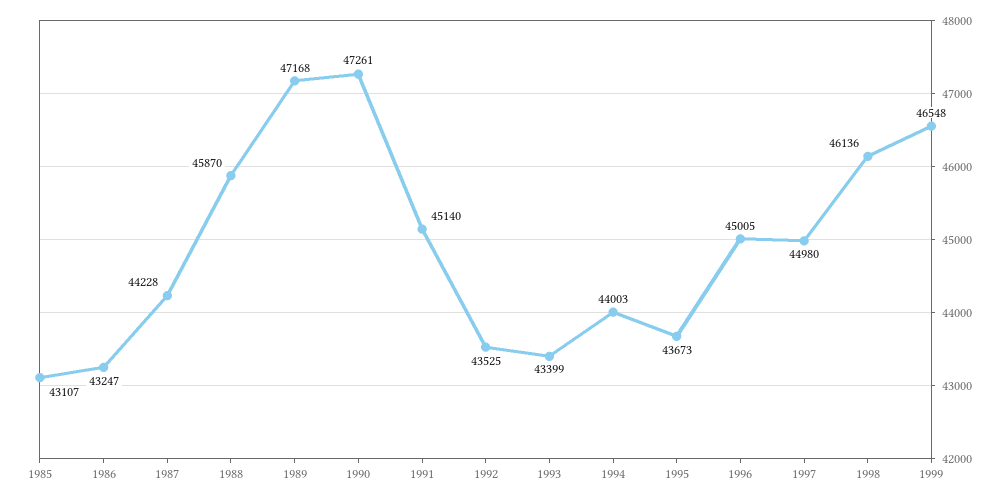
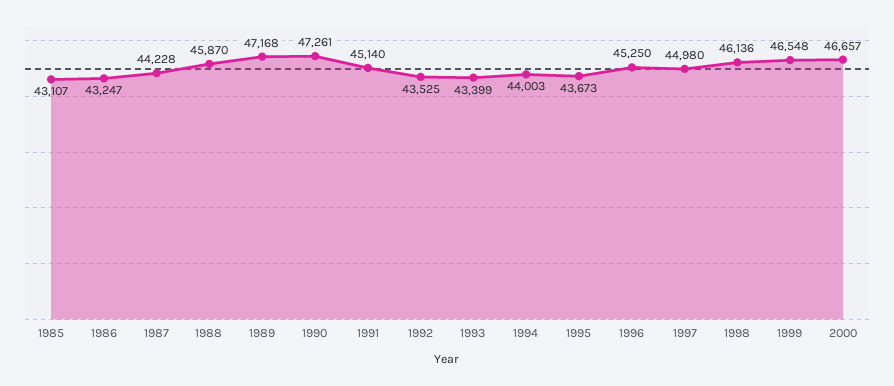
1996: 45005 -> 45250
2000: none -> 46657

